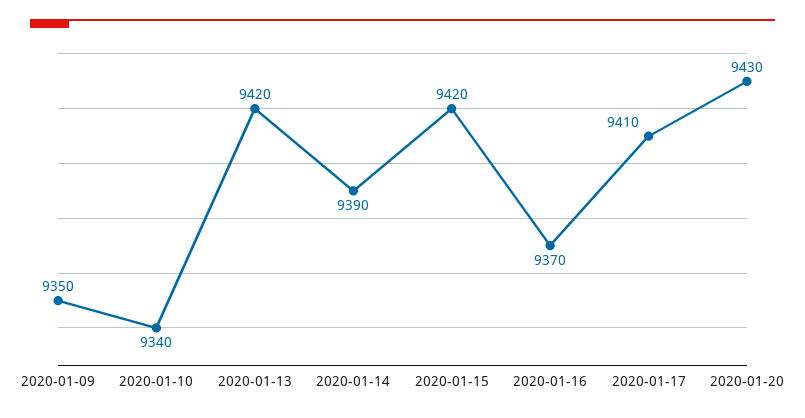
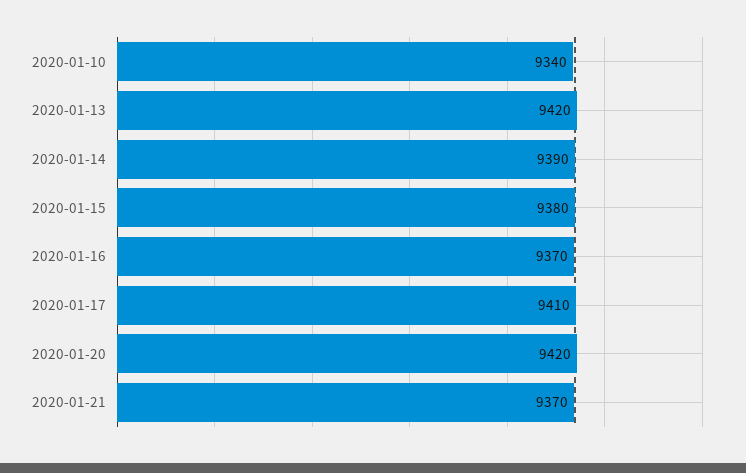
2020-01-09: 9350 -> none
2020-01-15: 9420 -> 9380
2020-01-20: 9430 -> 9420
2020-01-21: none -> 9370

